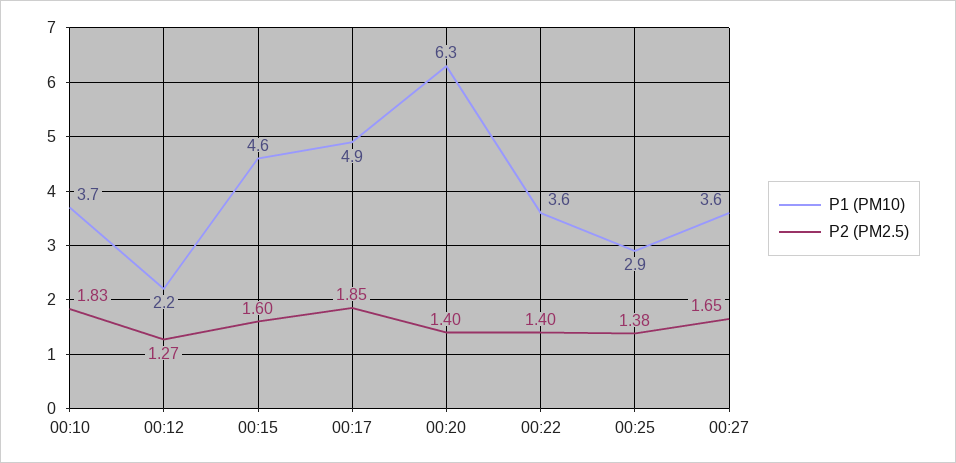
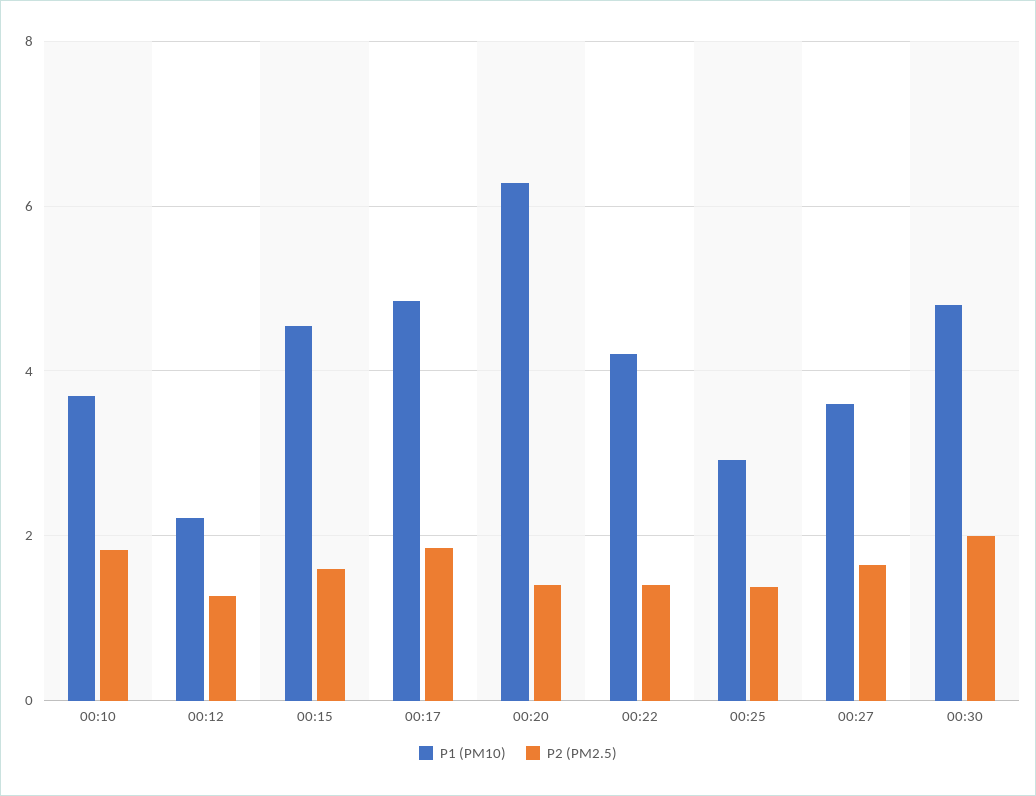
P1 (PM10), 00:22: 3.6 -> 4.2
P1 (PM10), 00:30: none -> 4.8
P2 (PM2.5), 00:30: none -> 2

